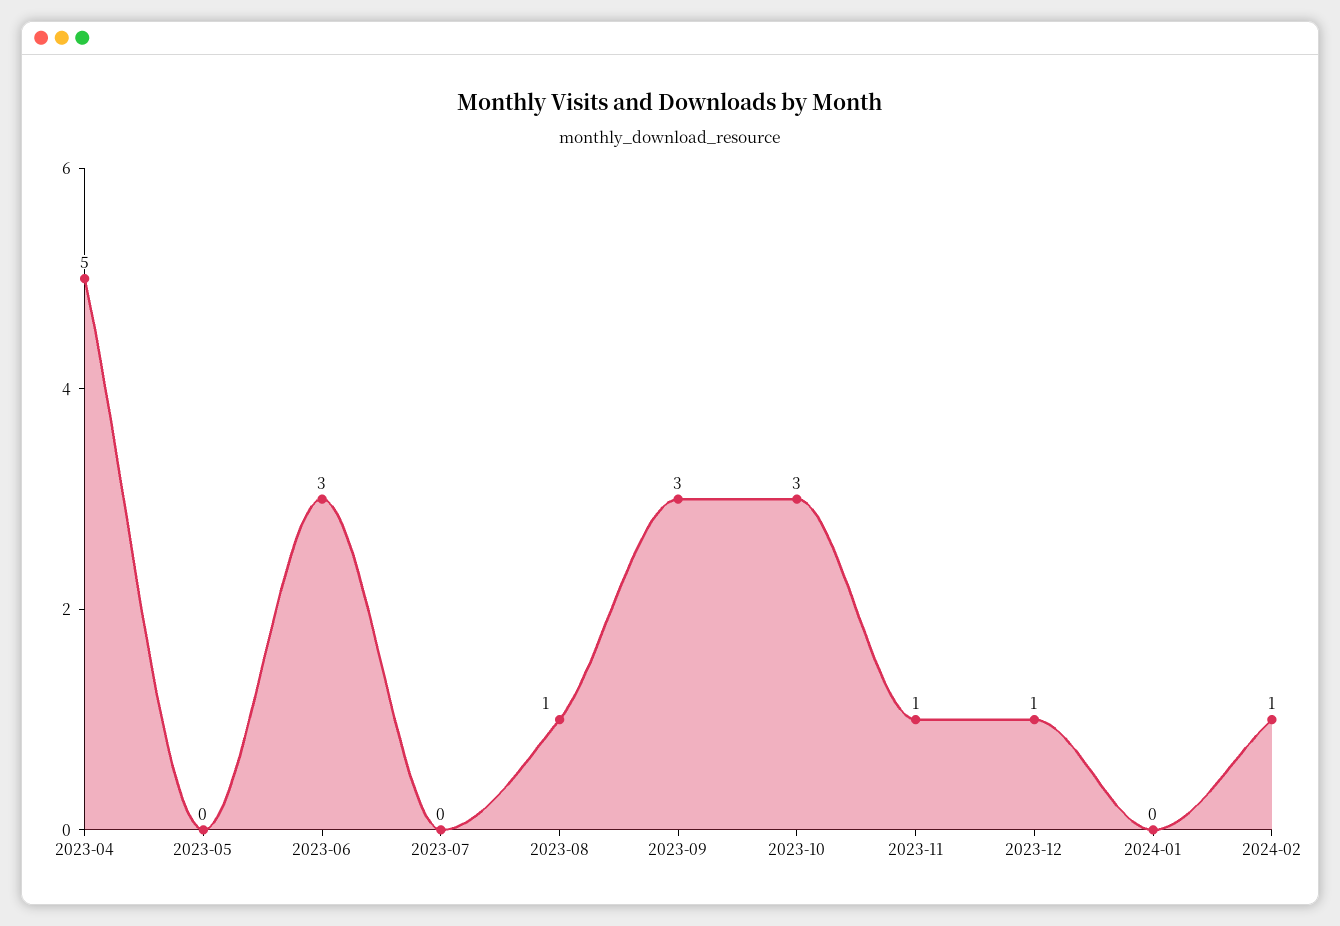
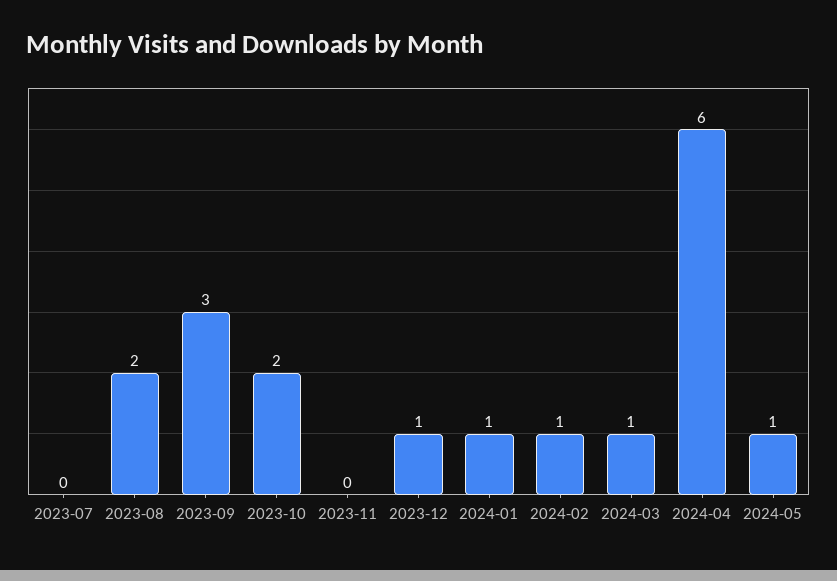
2023-04: 5 -> none
2023-05: 0 -> none
2023-06: 3 -> none
2023-08: 1 -> 2
2023-10: 3 -> 2
2023-11: 1 -> 0
2024-01: 0 -> 1
2024-03: none -> 1
2024-04: none -> 6
2024-05: none -> 1

